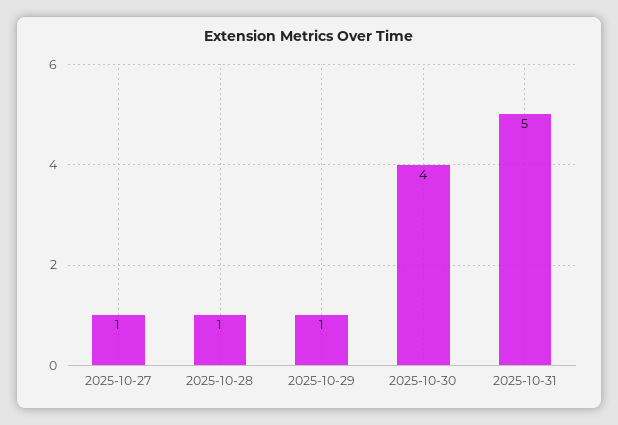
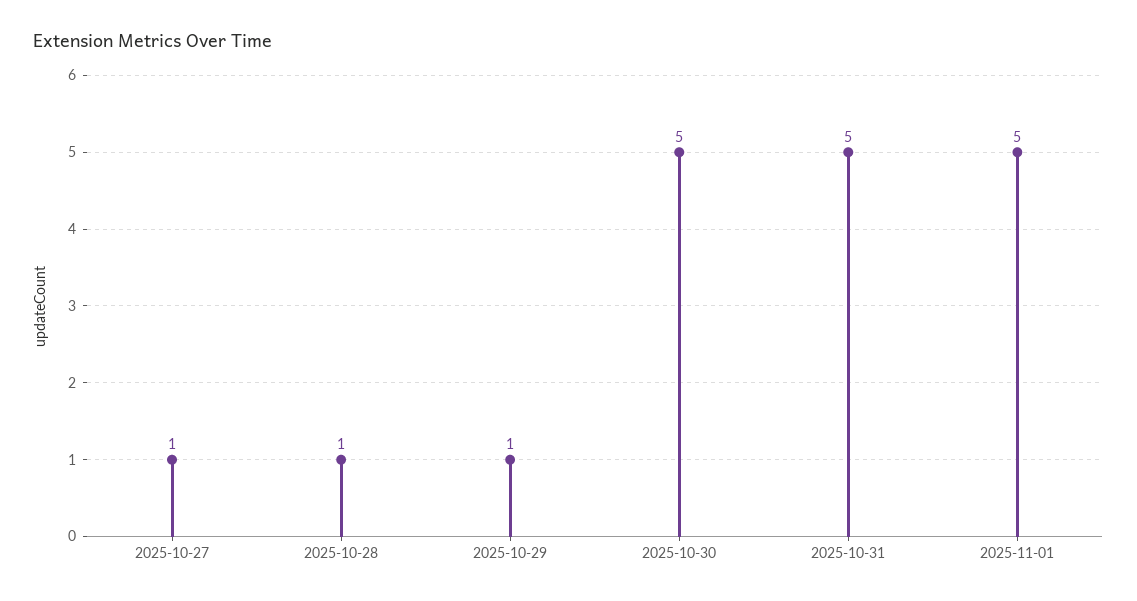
2025-10-30: 4 -> 5
2025-11-01: none -> 5

